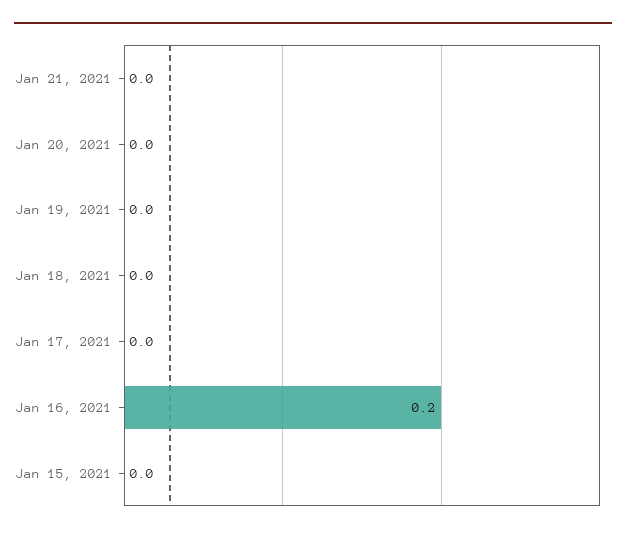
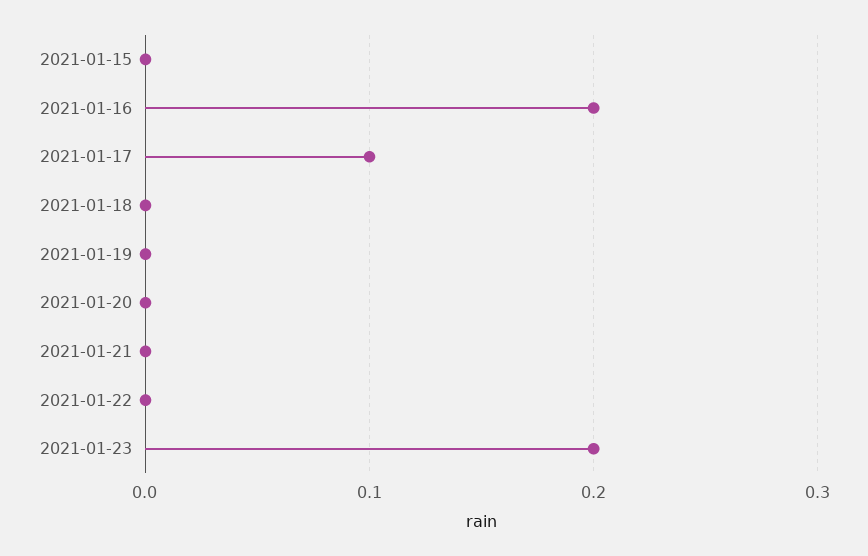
Jan 17, 2021: 0 -> 0.1
2021-01-22: none -> 0
2021-01-23: none -> 0.2

